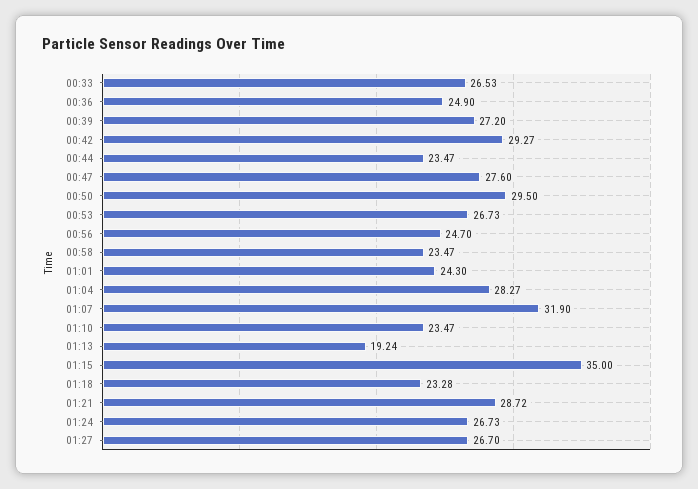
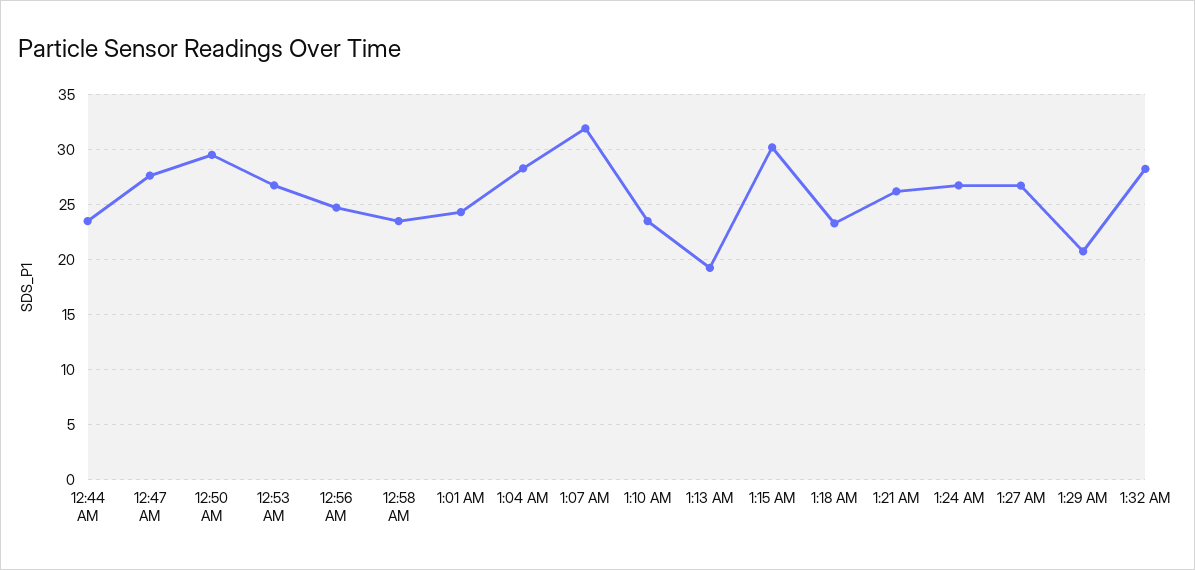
00:33: 26.53 -> none
00:36: 24.9 -> none
00:39: 27.2 -> none
00:42: 29.27 -> none
01:15: 35 -> 30
01:21: 28.72 -> 26
1:29 AM: none -> 21
1:32 AM: none -> 28

